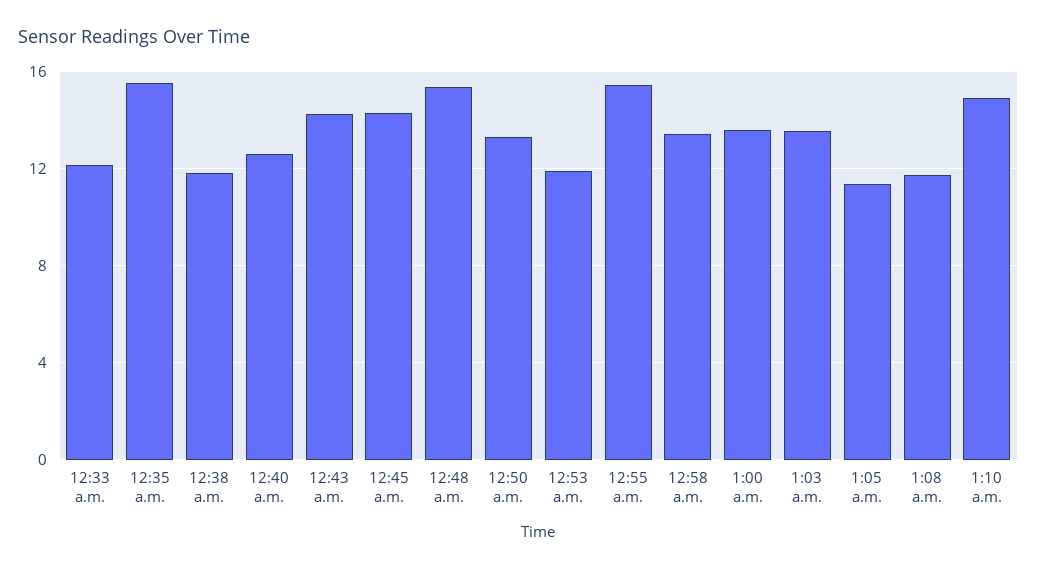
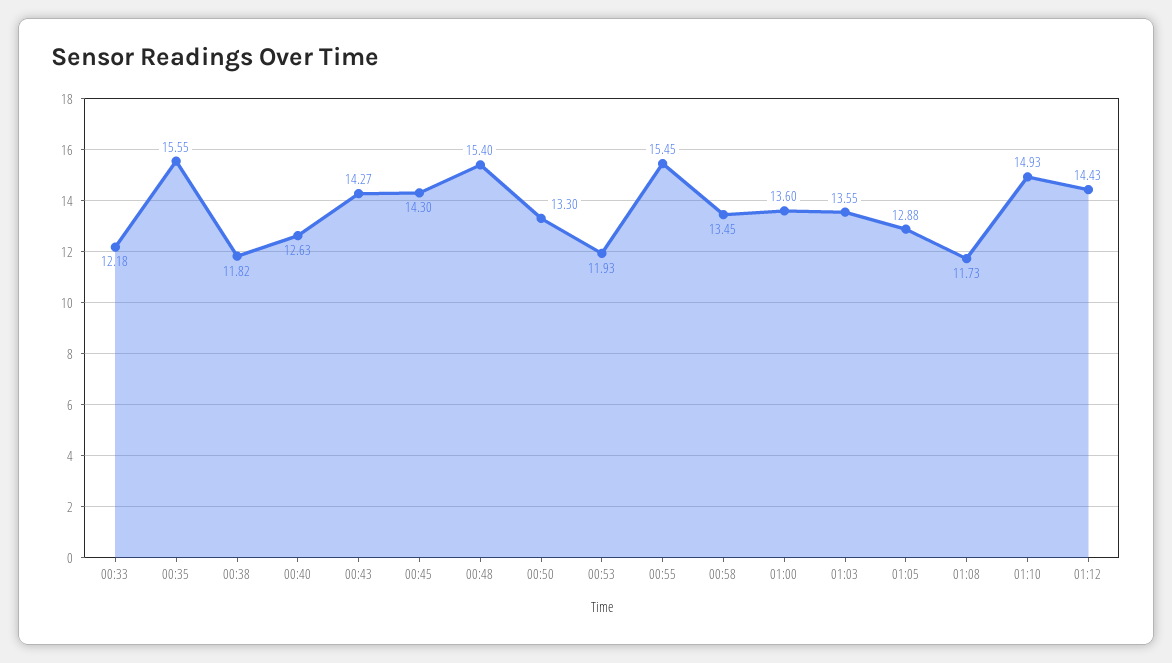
1:05 a.m.: 11.5 -> 12.88
01:12: none -> 14.43

